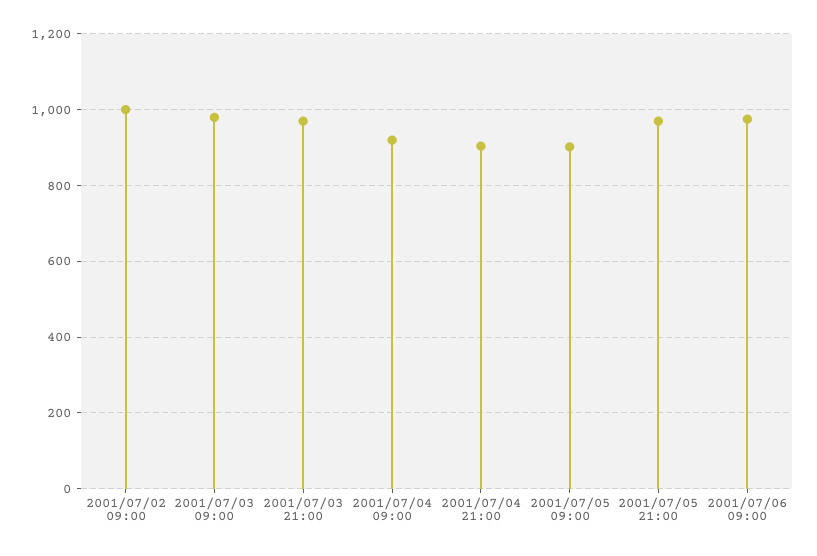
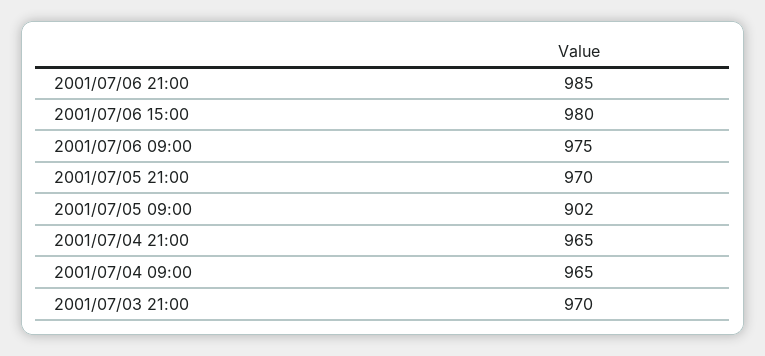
2001/07/02 09:00: 1000 -> none
2001/07/03 09:00: 980 -> none
2001/07/04 09:00: 920 -> 965
2001/07/04 21:00: 900 -> 965
2001/07/06 21:00: none -> 985
2001/07/06 15:00: none -> 980

